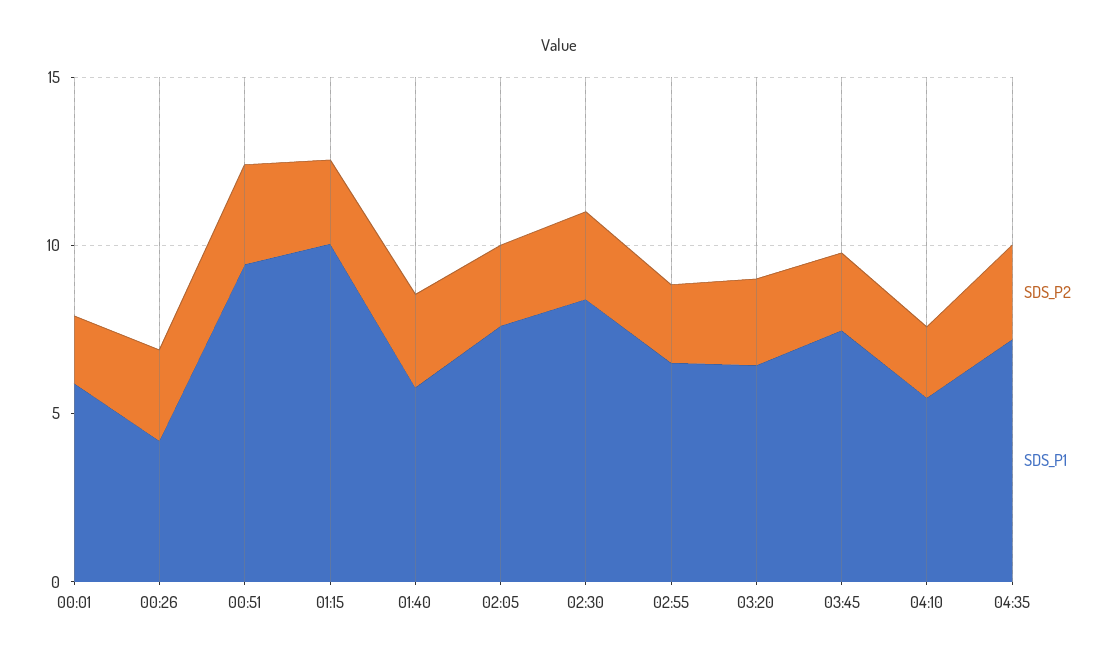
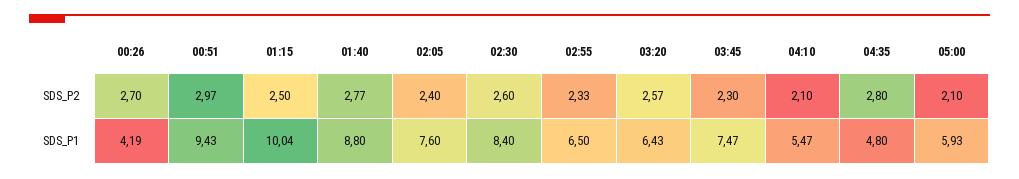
SDS_P2, 00:01: 2 -> none
SDS_P1, 00:01: 6 -> none
SDS_P1, 01:40: 6 -> 8.8
SDS_P1, 04:35: 7 -> 4.8
SDS_P2, 05:00: none -> 2.1
SDS_P1, 05:00: none -> 5.93

